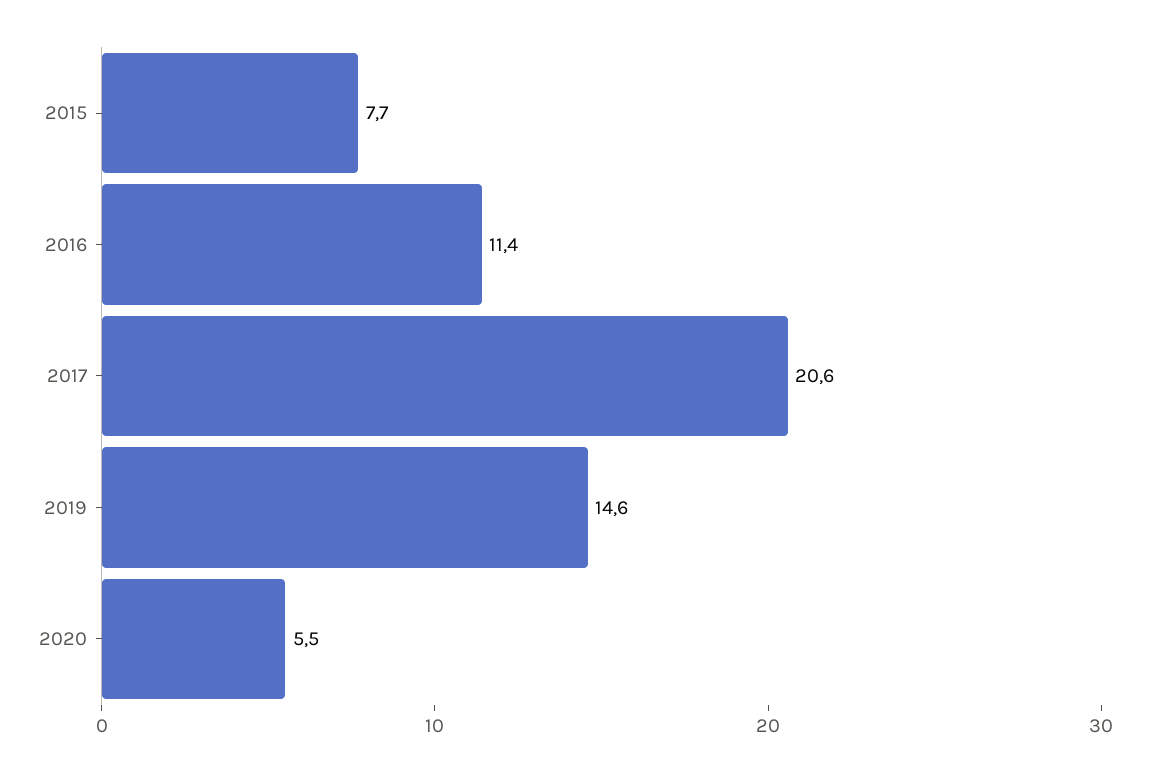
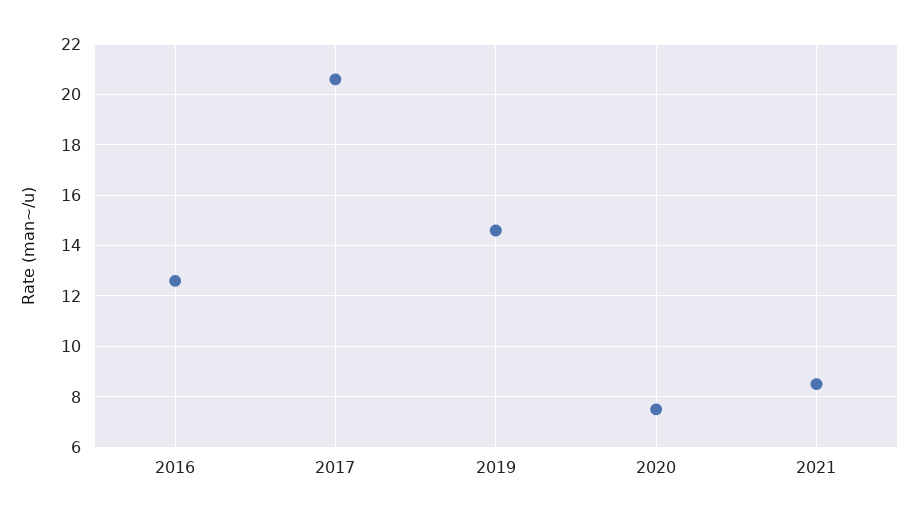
2015: 7.7 -> none
2016: 11.4 -> 12.5
2020: 5.5 -> 7.5
2021: none -> 8.5

